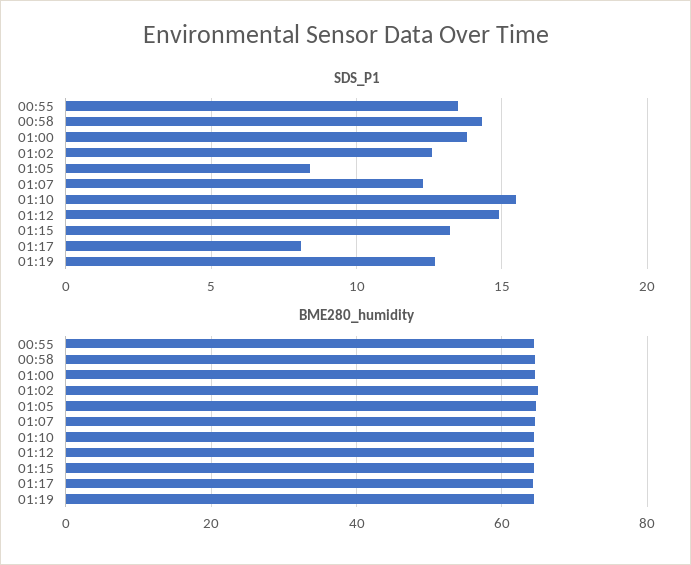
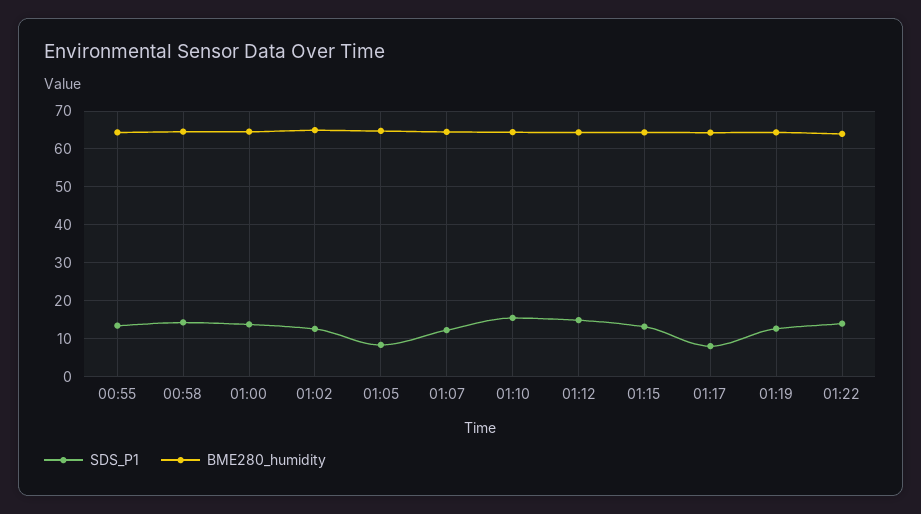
SDS_P1, 01:22: none -> 14
BME280_humidity, 01:22: none -> 64

